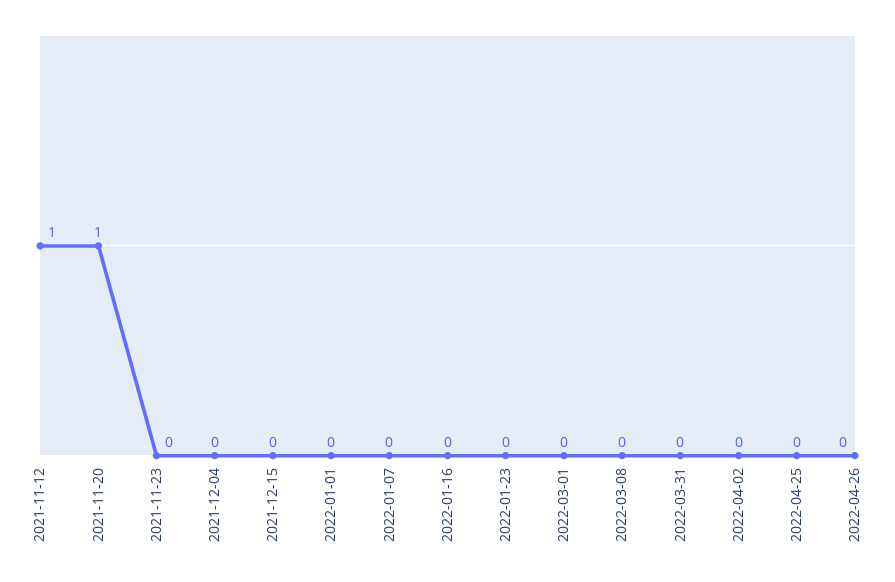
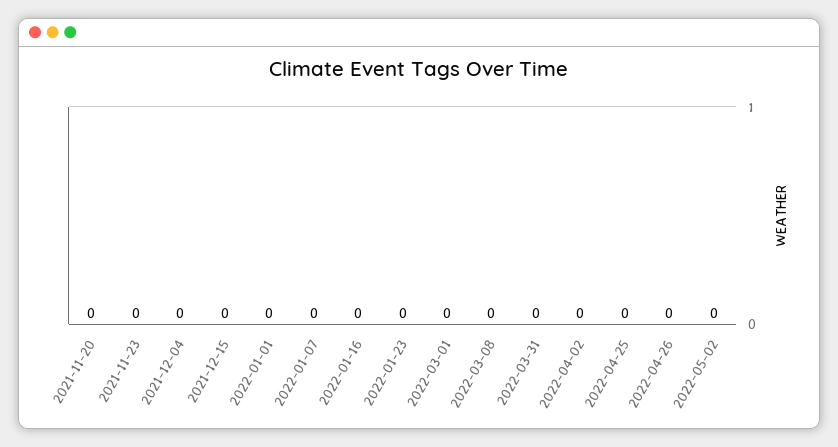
2021-11-12: 1 -> none
2021-11-20: 1 -> 0
2022-05-02: none -> 0

